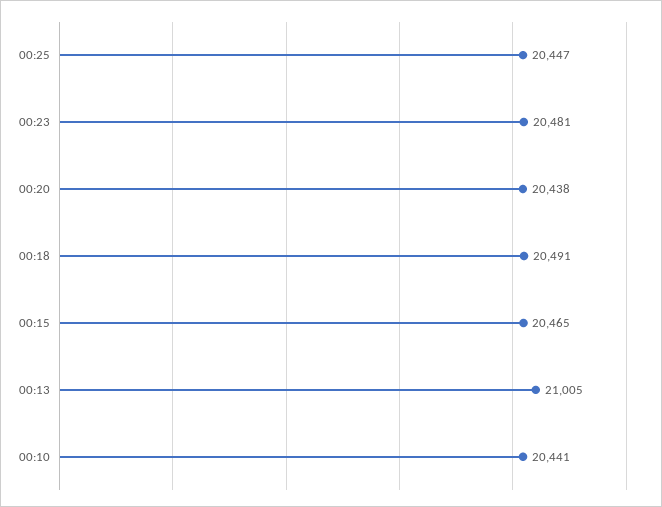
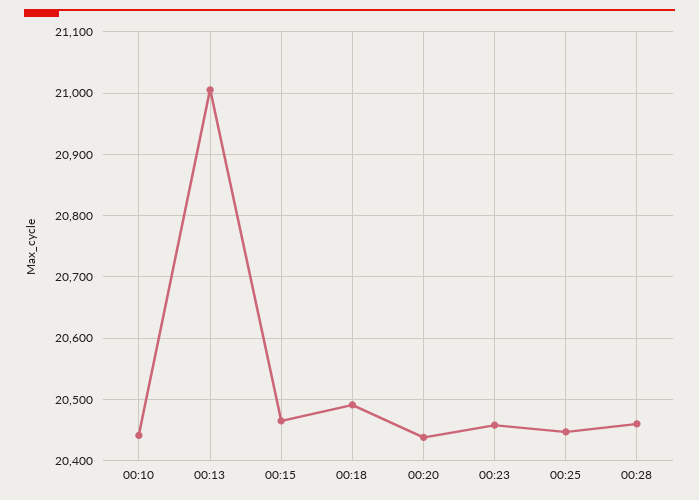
00:23: 20481 -> 20460
00:28: none -> 20460

